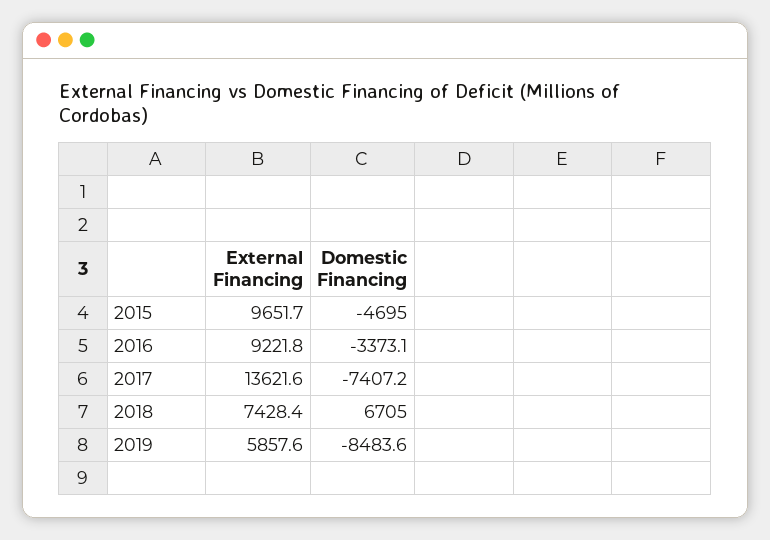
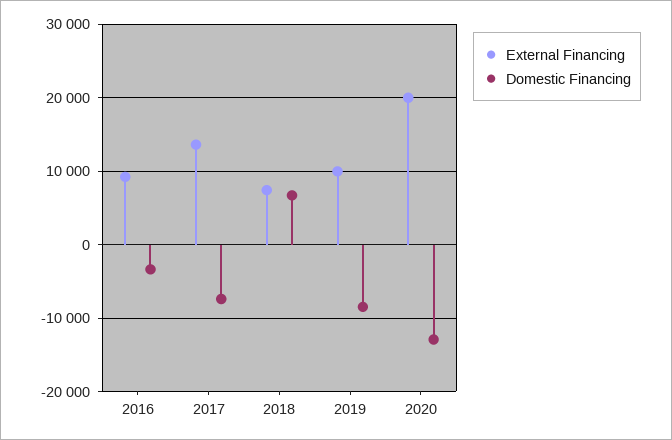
External Financing, 2015: 9651.7 -> none
Domestic Financing, 2015: -4695 -> none
External Financing, 2019: 5857.6 -> 10000
External Financing, 2020: none -> 20000
Domestic Financing, 2020: none -> -13000

